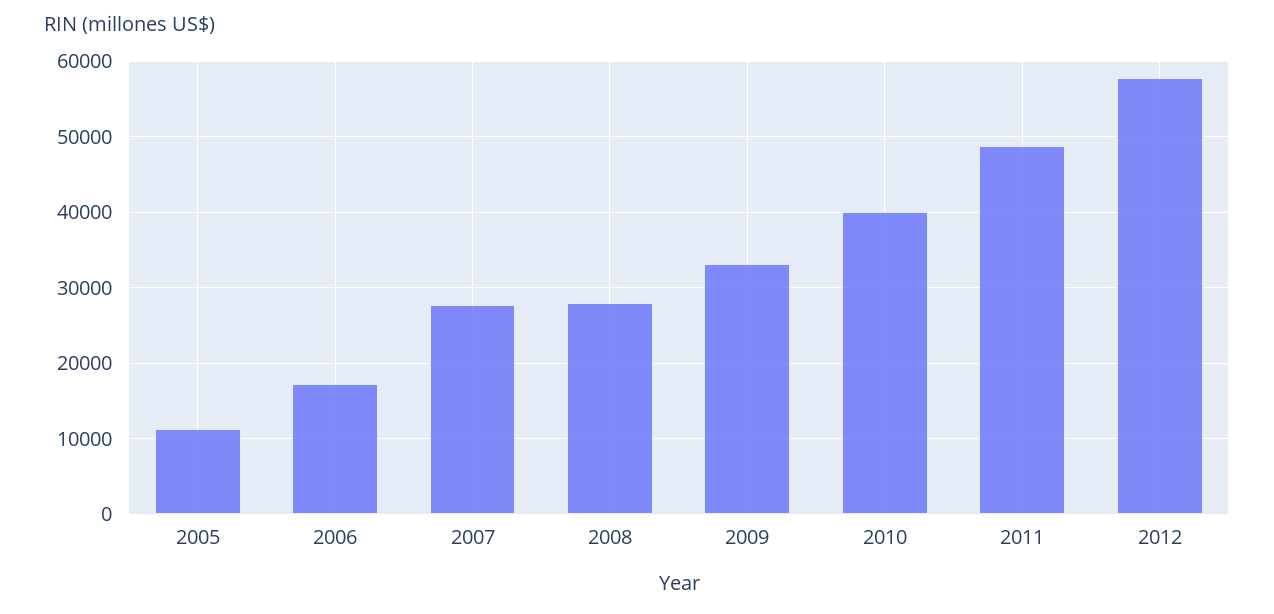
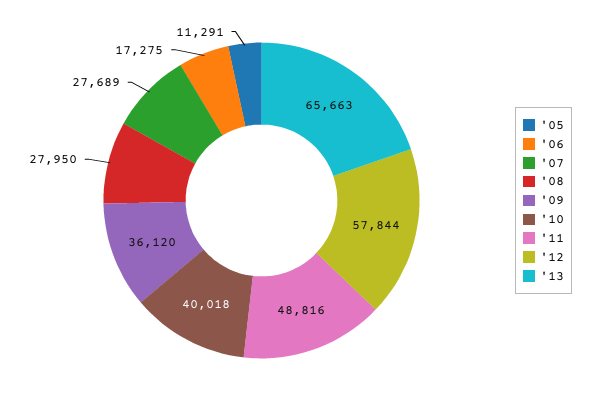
2009: 33000 -> 36120
'13: none -> 65663

